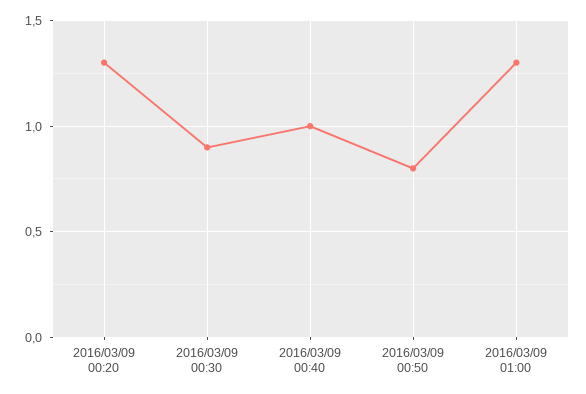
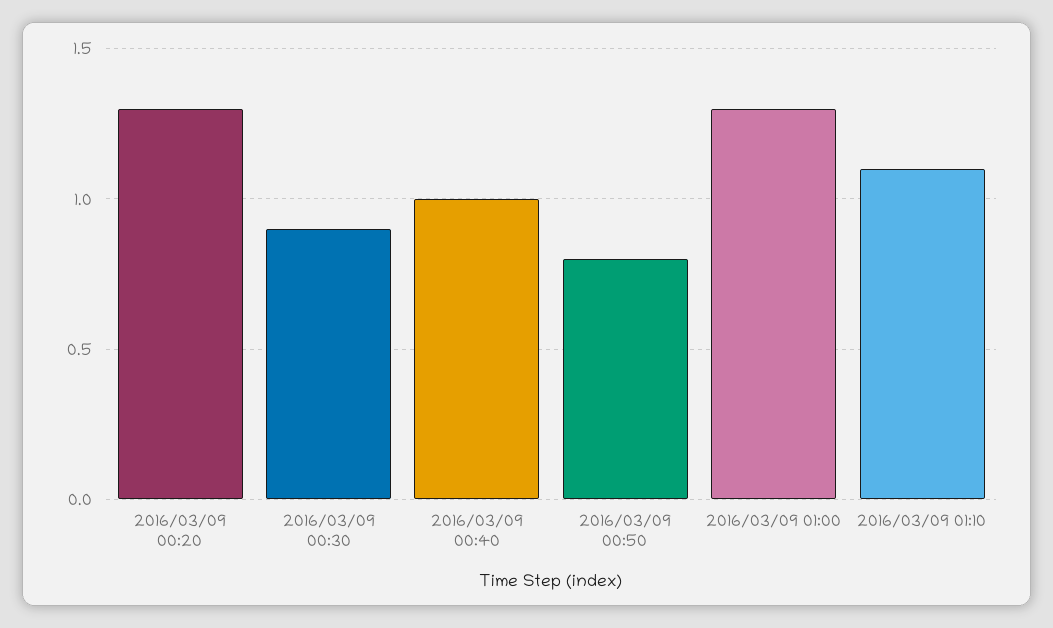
2016/03/09 01:10: none -> 1.1

